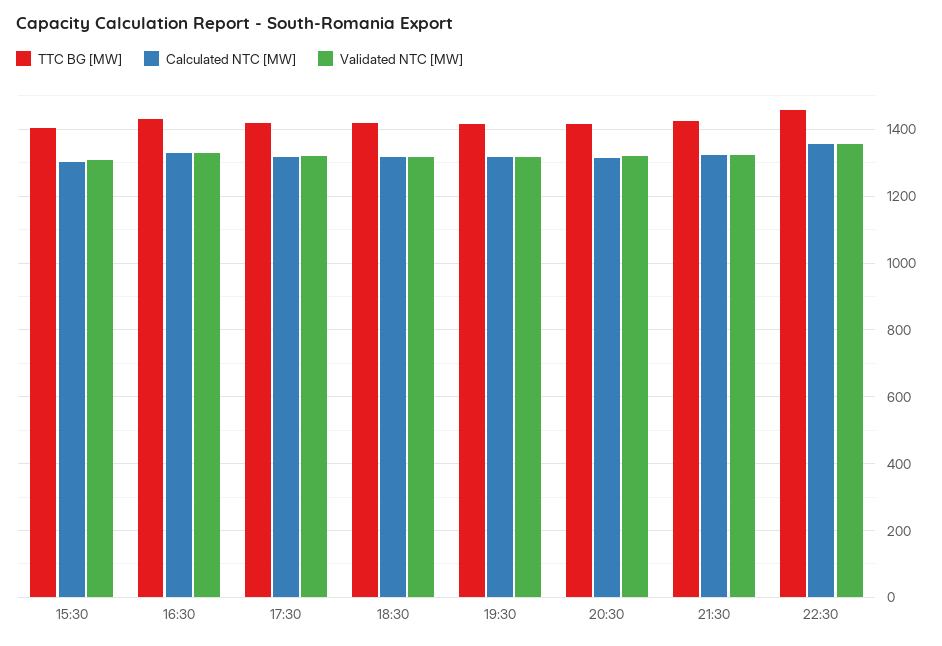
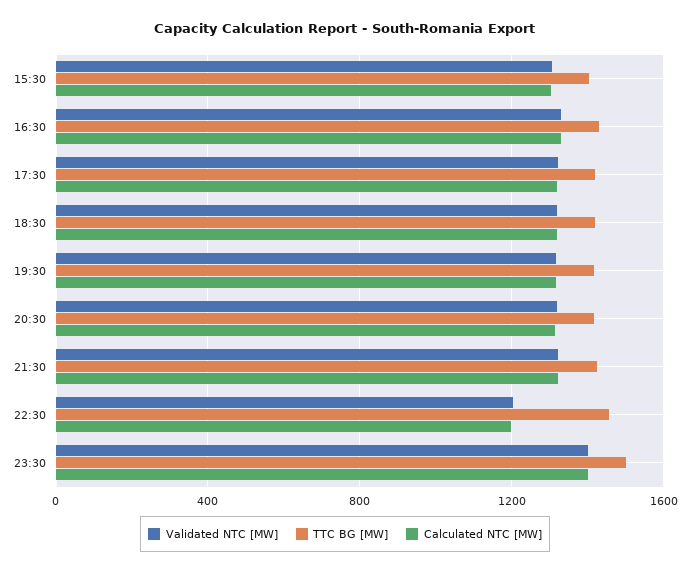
Calculated NTC [MW], 22:30: 1360 -> 1200
Validated NTC [MW], 22:30: 1360 -> 1200
Validated NTC [MW], 23:30: none -> 1400
TTC BG [MW], 23:30: none -> 1500
Calculated NTC [MW], 23:30: none -> 1400

